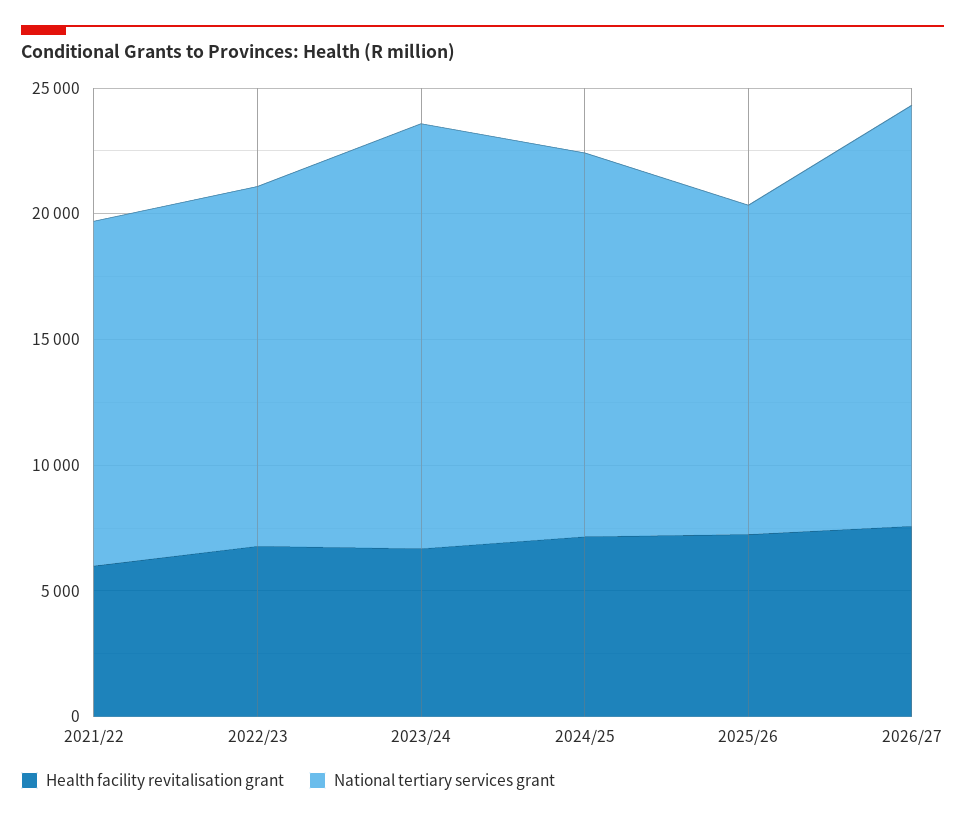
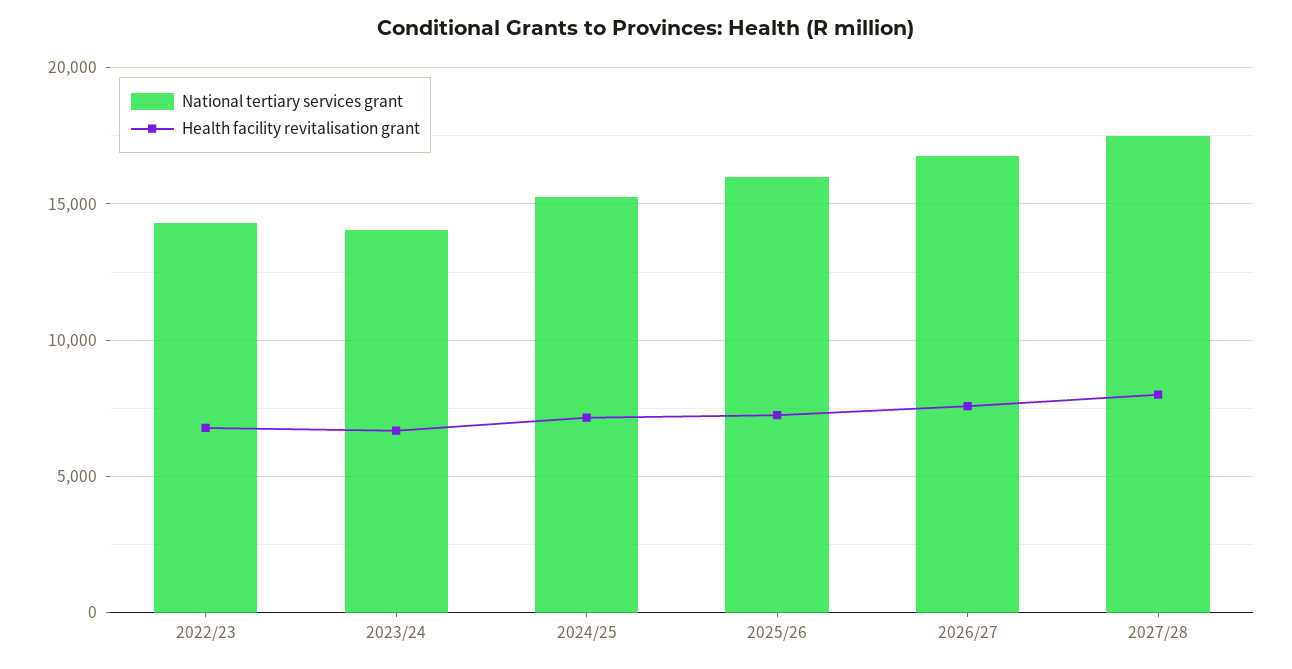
Health facility revitalisation grant, 2021/22: 6000 -> none
National tertiary services grant, 2021/22: 14000 -> none
National tertiary services grant, 2023/24: 17000 -> 14000
National tertiary services grant, 2025/26: 13000 -> 16000
National tertiary services grant, 2027/28: none -> 17500
Health facility revitalisation grant, 2027/28: none -> 8000

